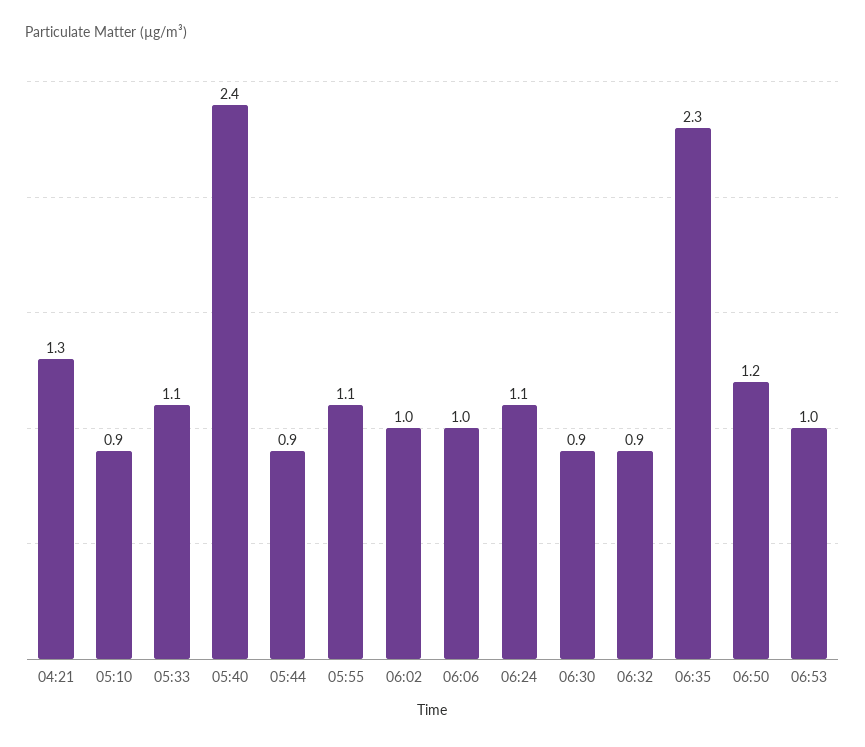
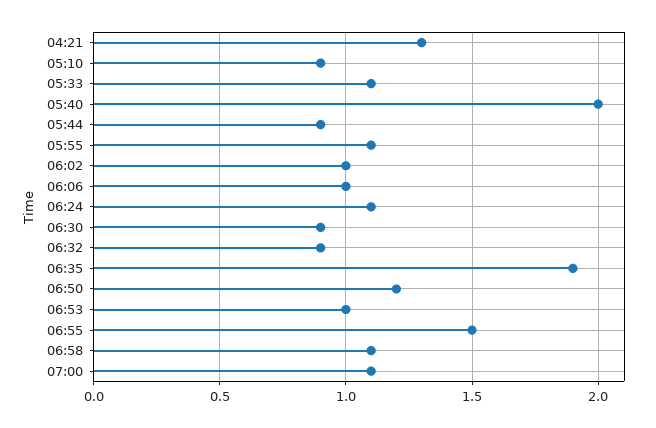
05:40: 2.4 -> 2
06:35: 2.3 -> 1.9
06:55: none -> 1.5
06:58: none -> 1.1
07:00: none -> 1.1

